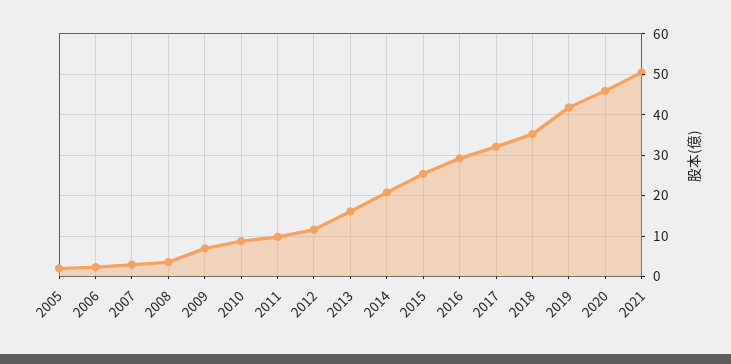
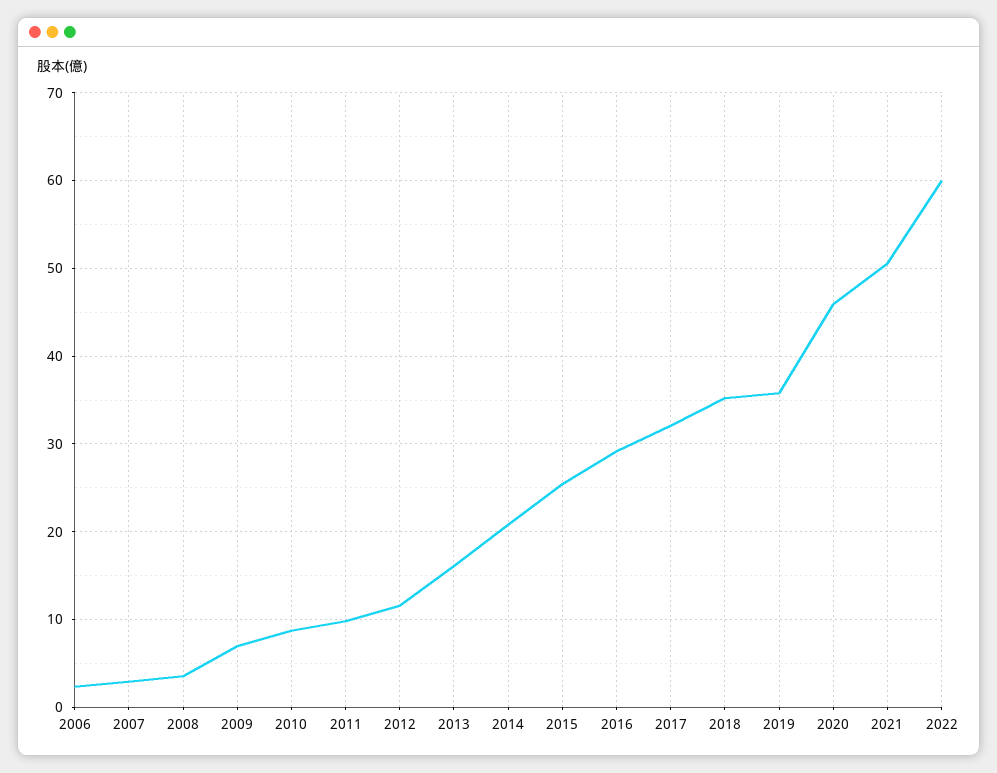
2005: 2 -> none
2019: 42 -> 36
2022: none -> 60

